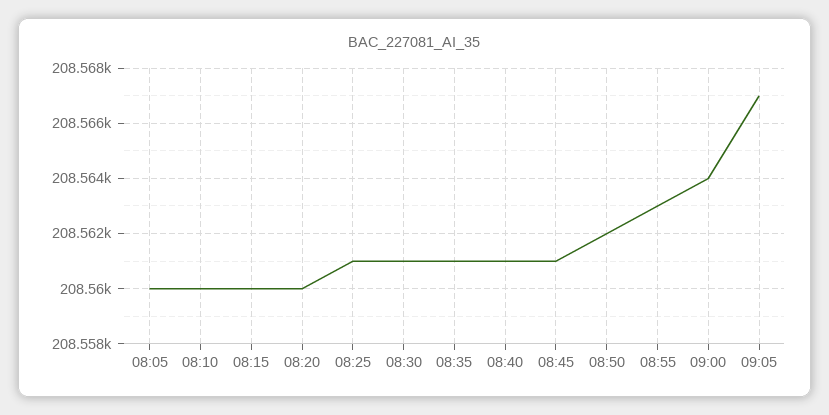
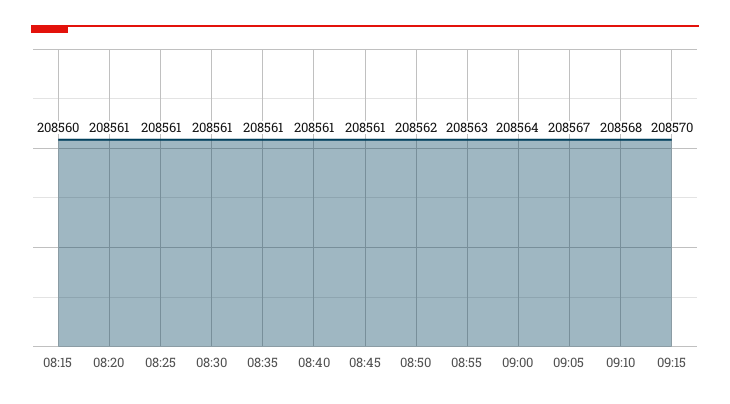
08:05: 208560 -> none
08:10: 208560 -> none
08:20: 208560 -> 208561
09:10: none -> 208568
09:15: none -> 208570

